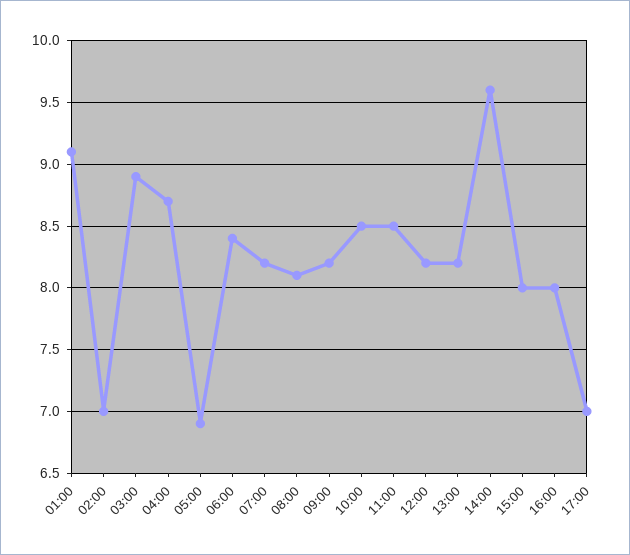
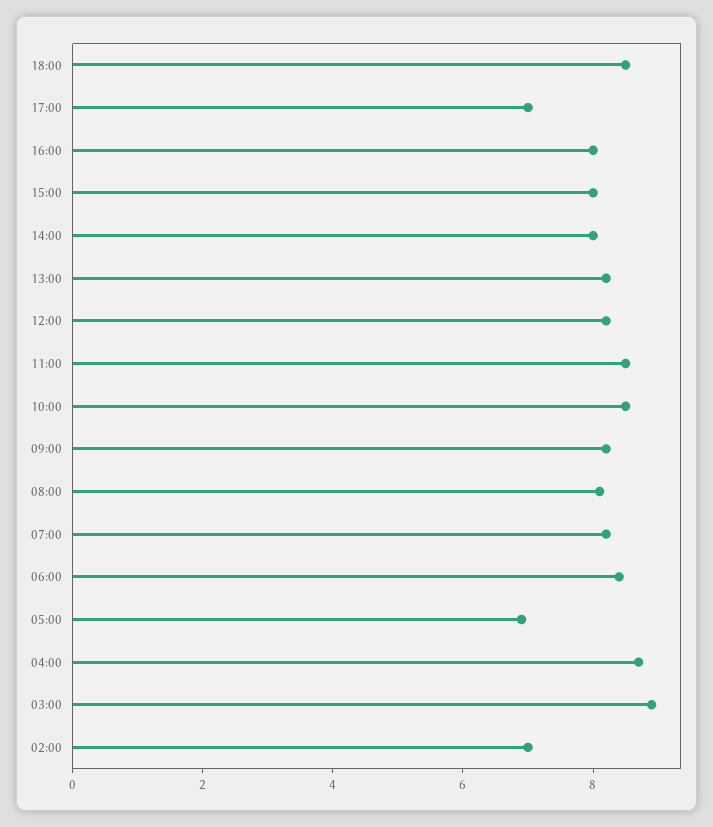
01:00: 9.1 -> none
14:00: 9.6 -> 8
18:00: none -> 8.5

